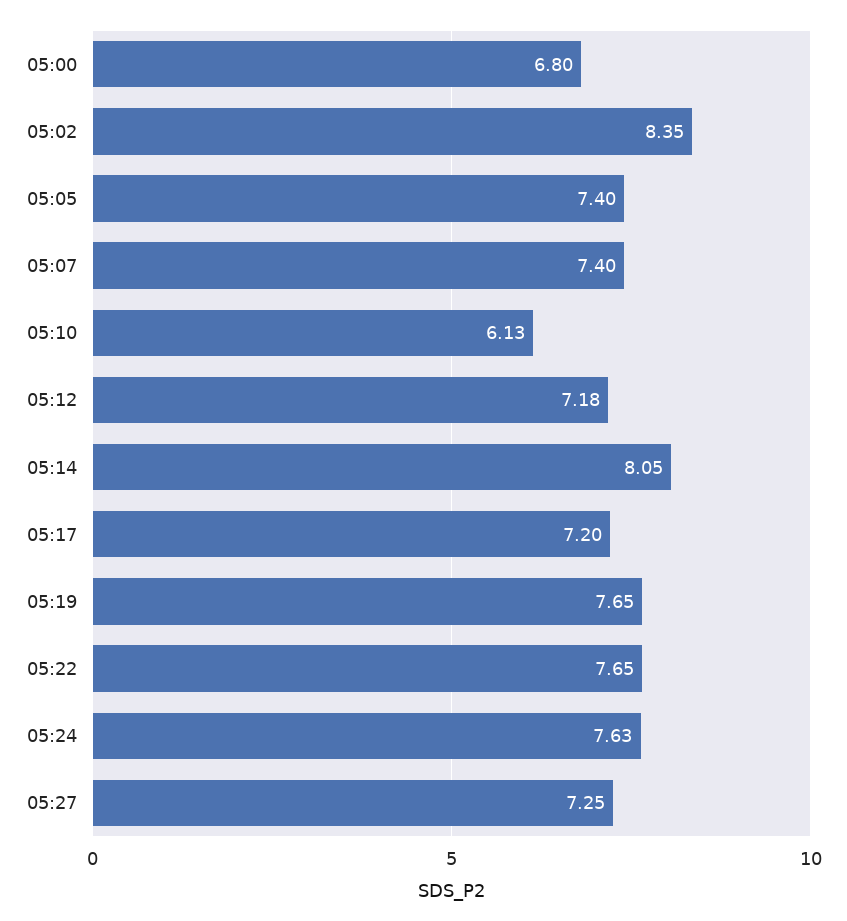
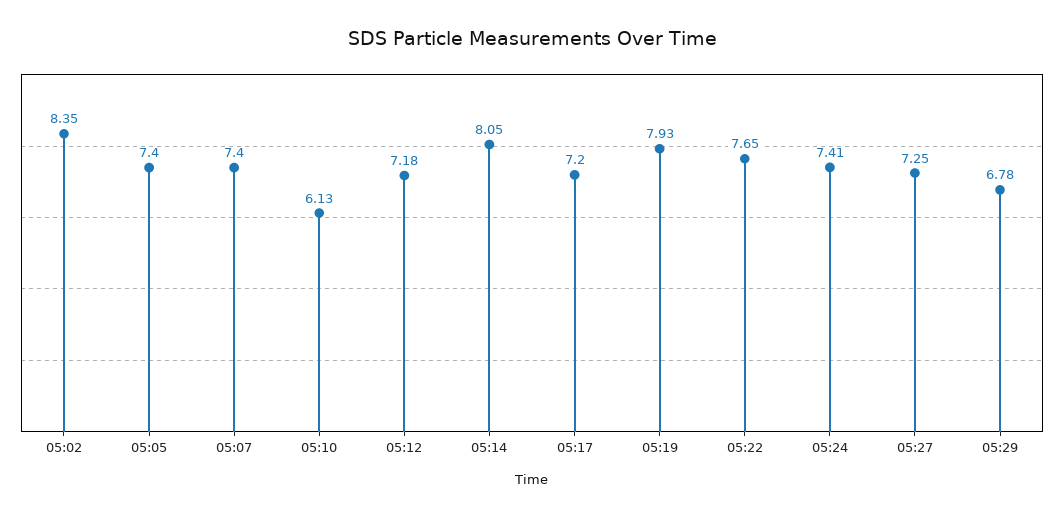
05:00: 6.8 -> none
05:19: 7.65 -> 7.93
05:24: 7.63 -> 7.41
05:29: none -> 6.78

